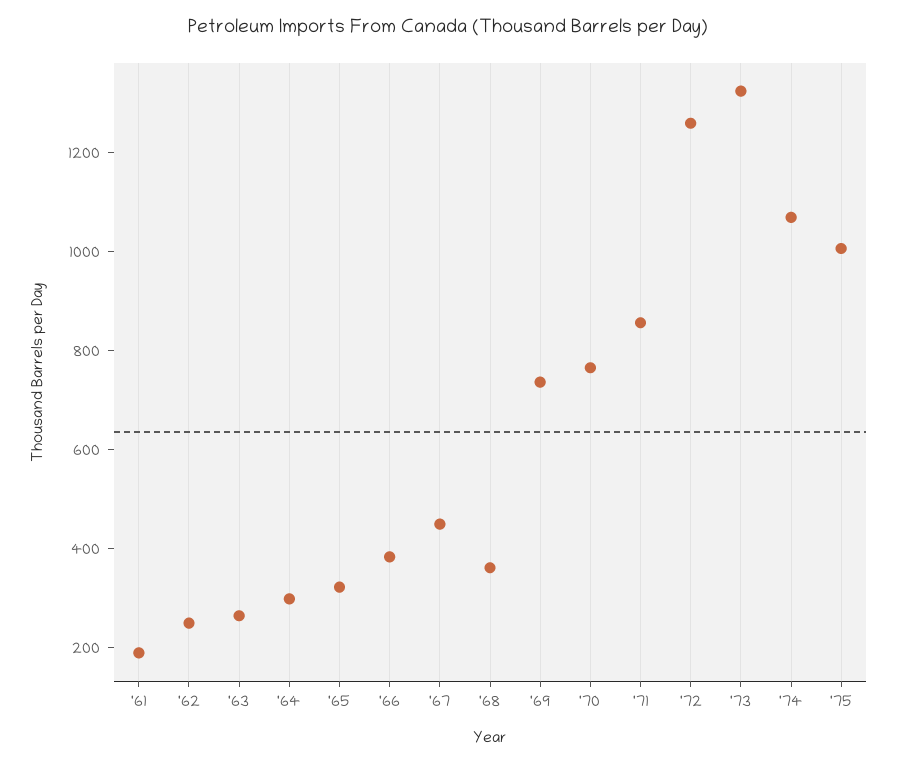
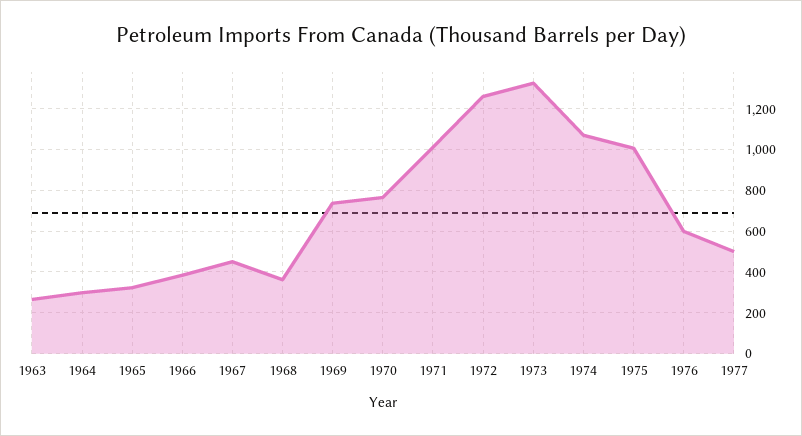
'61: 200 -> none
'62: 250 -> none
'71: 850 -> 1000
1976: none -> 600
1977: none -> 500

